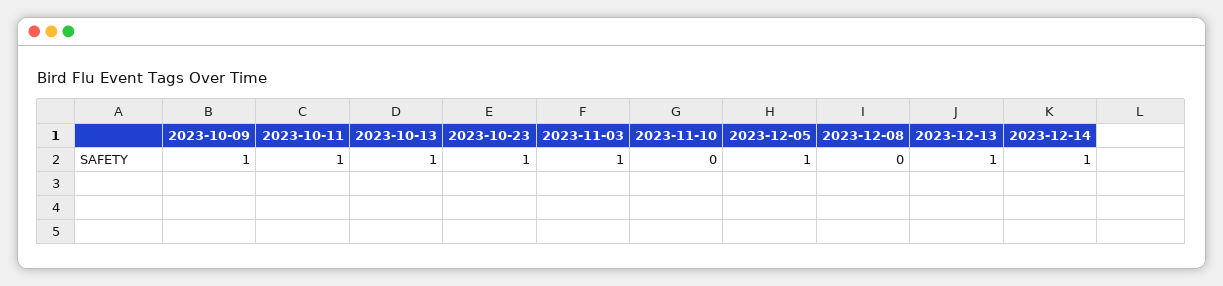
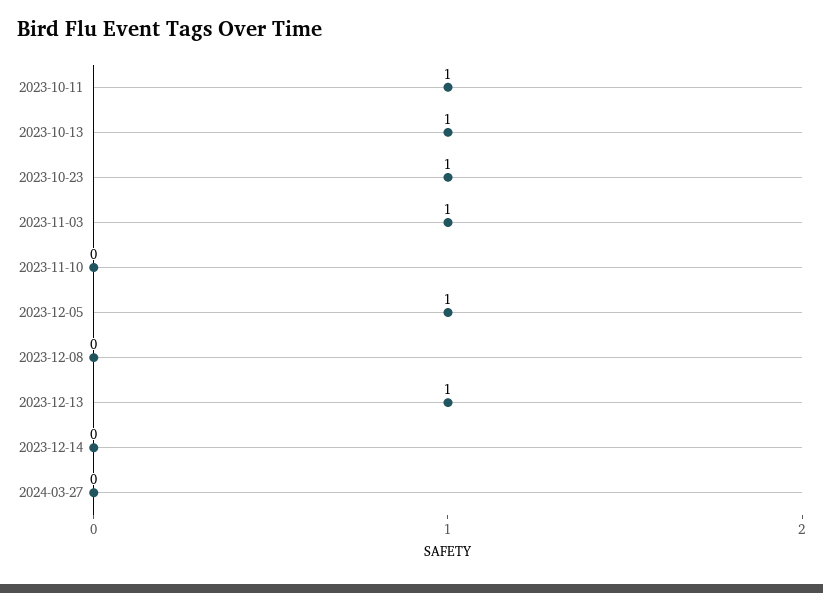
2023-10-09: 1 -> none
2023-12-14: 1 -> 0
2024-03-27: none -> 0

